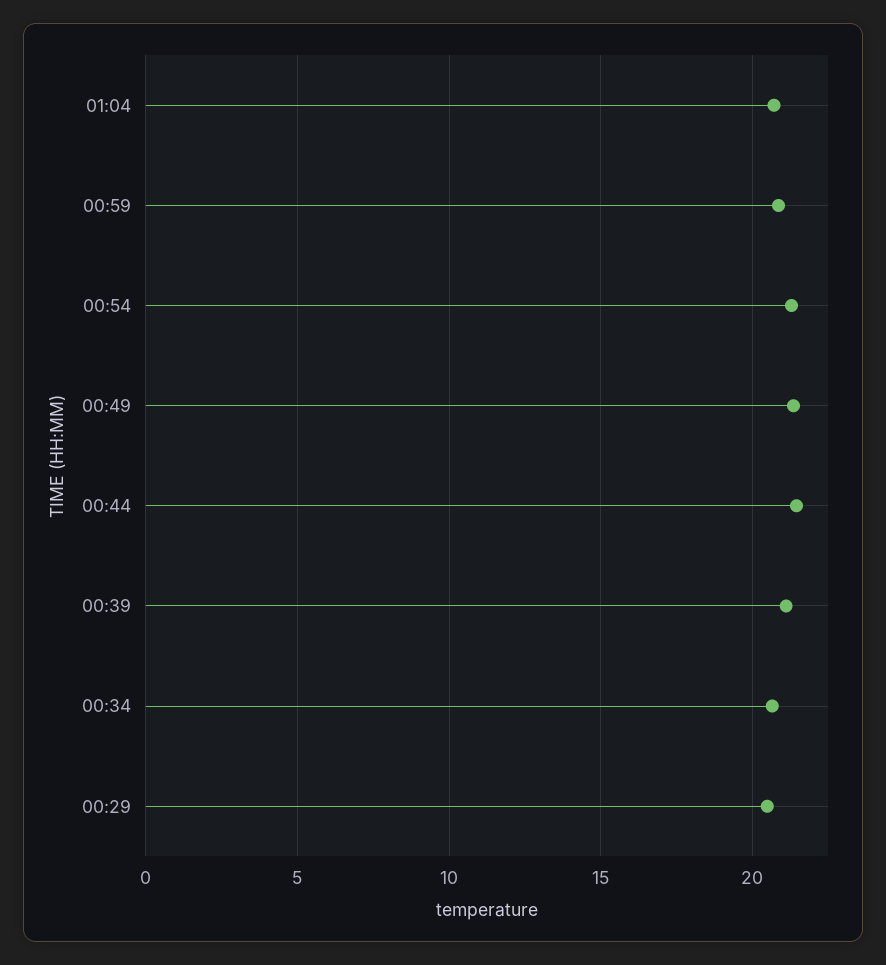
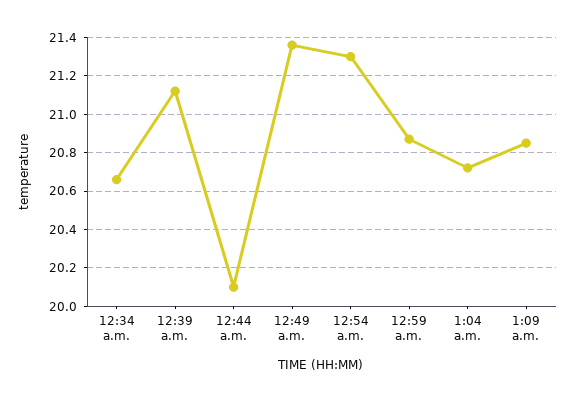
00:44: 21.5 -> 20.1
00:29: 20.5 -> none
1:09 a.m.: none -> 20.85

